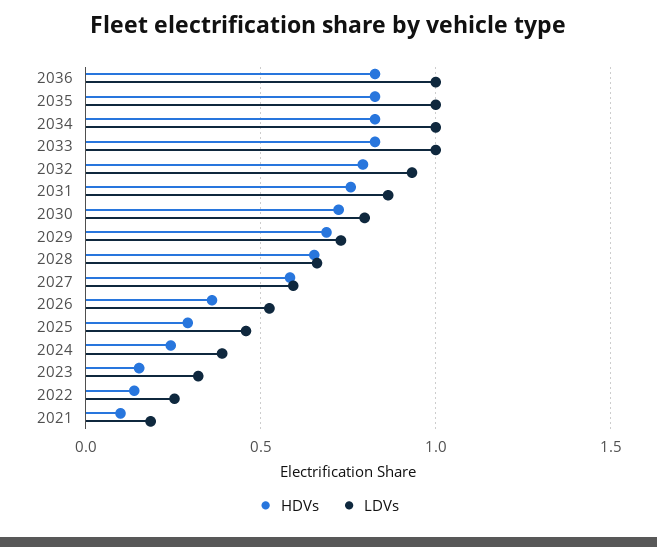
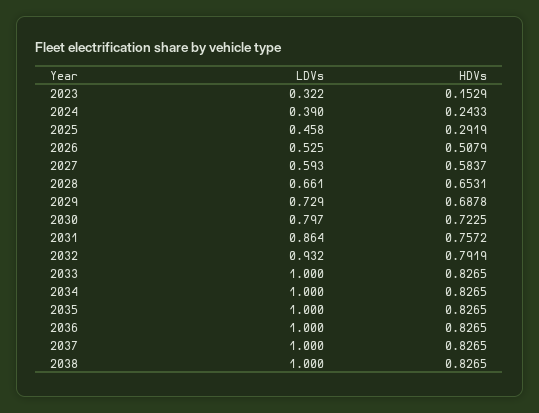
HDVs, 2026: 0.35 -> 0.5079
HDVs, 2022: 0.15 -> none
LDVs, 2022: 0.25 -> none
HDVs, 2021: 0.1 -> none
LDVs, 2021: 0.2 -> none
LDVs, 2037: none -> 1
HDVs, 2037: none -> 0.8265
LDVs, 2038: none -> 1
HDVs, 2038: none -> 0.8265

